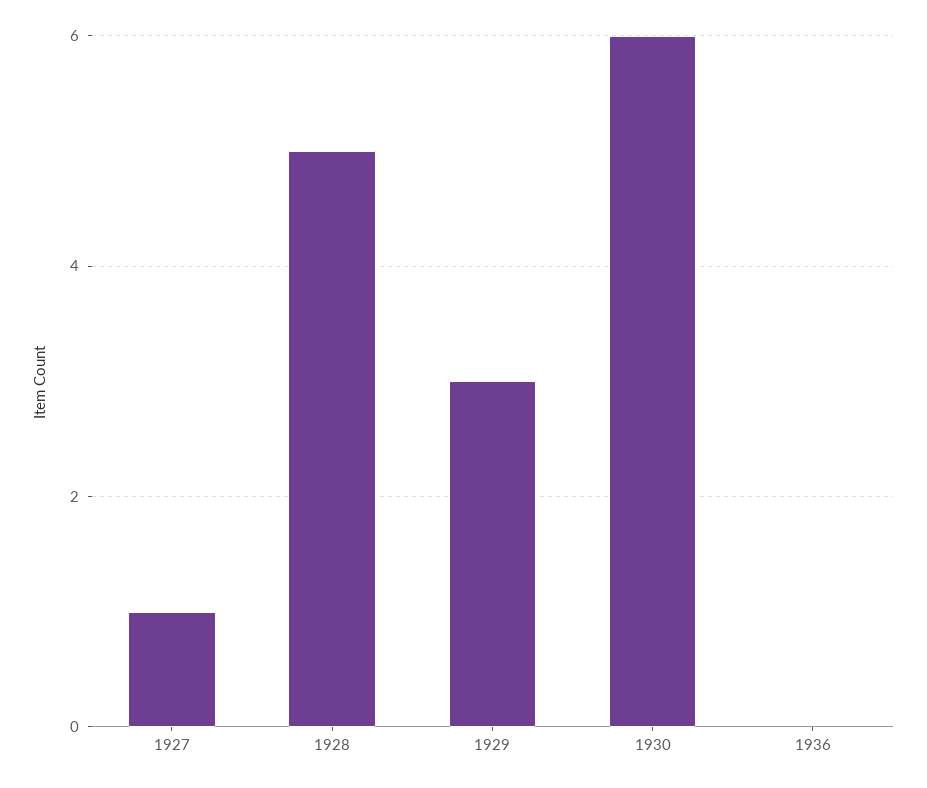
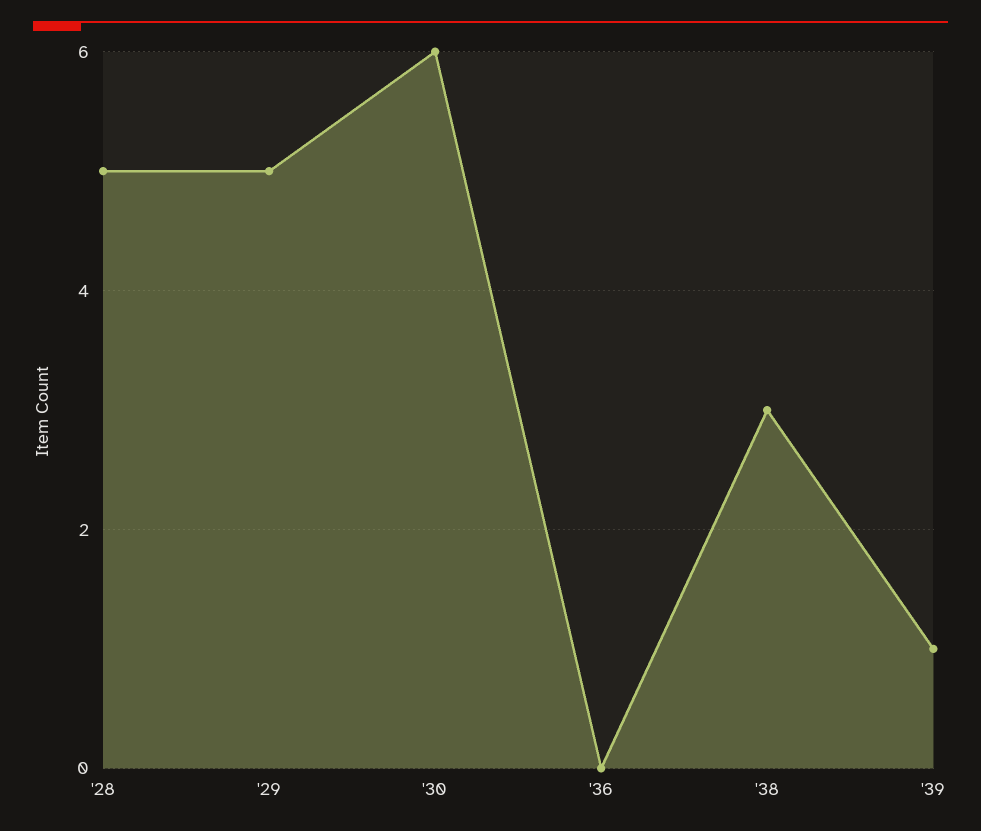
1927: 1 -> none
1929: 3 -> 5
'38: none -> 3
'39: none -> 1

